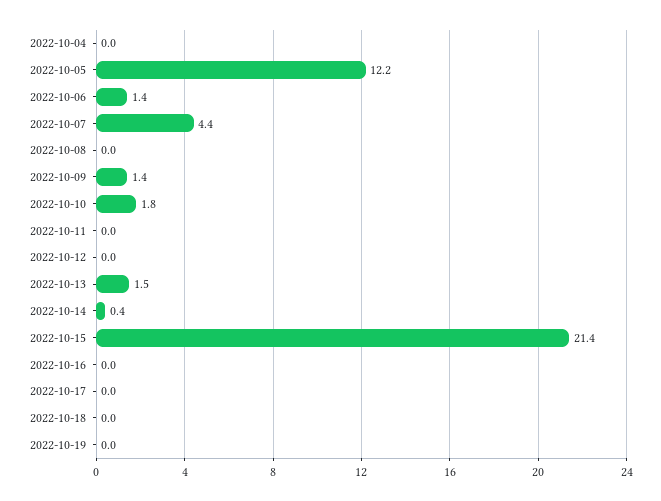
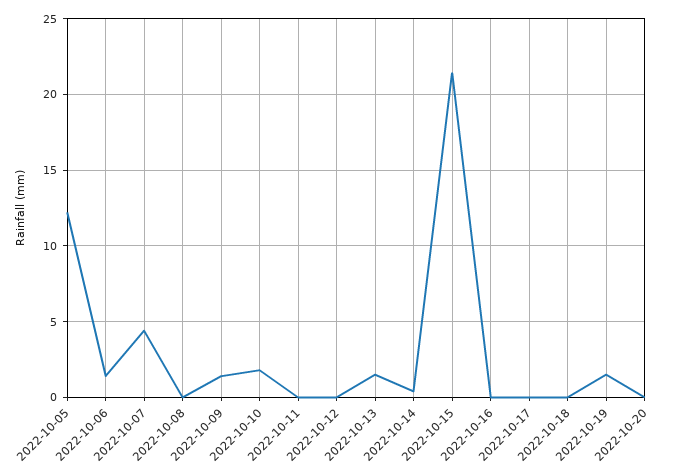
2022-10-04: 0 -> none
2022-10-19: 0 -> 1.5
2022-10-20: none -> 0

